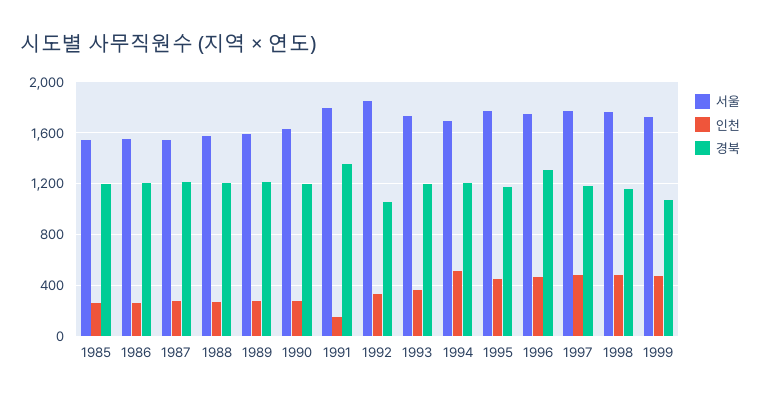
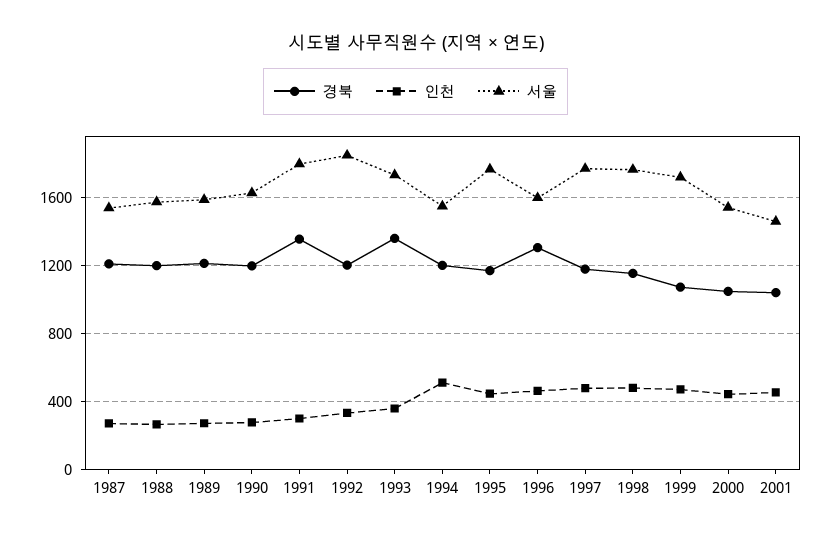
서울, 1985: 1550 -> none
인천, 1985: 250 -> none
경북, 1985: 1200 -> none
서울, 1986: 1550 -> none
인천, 1986: 250 -> none
경북, 1986: 1200 -> none
인천, 1991: 150 -> 300
경북, 1992: 1050 -> 1200
경북, 1993: 1200 -> 1350
서울, 1994: 1700 -> 1550
서울, 1996: 1750 -> 1600
경북, 2000: none -> 1050
인천, 2000: none -> 450
서울, 2000: none -> 1550
경북, 2001: none -> 1050
인천, 2001: none -> 450
서울, 2001: none -> 1450

